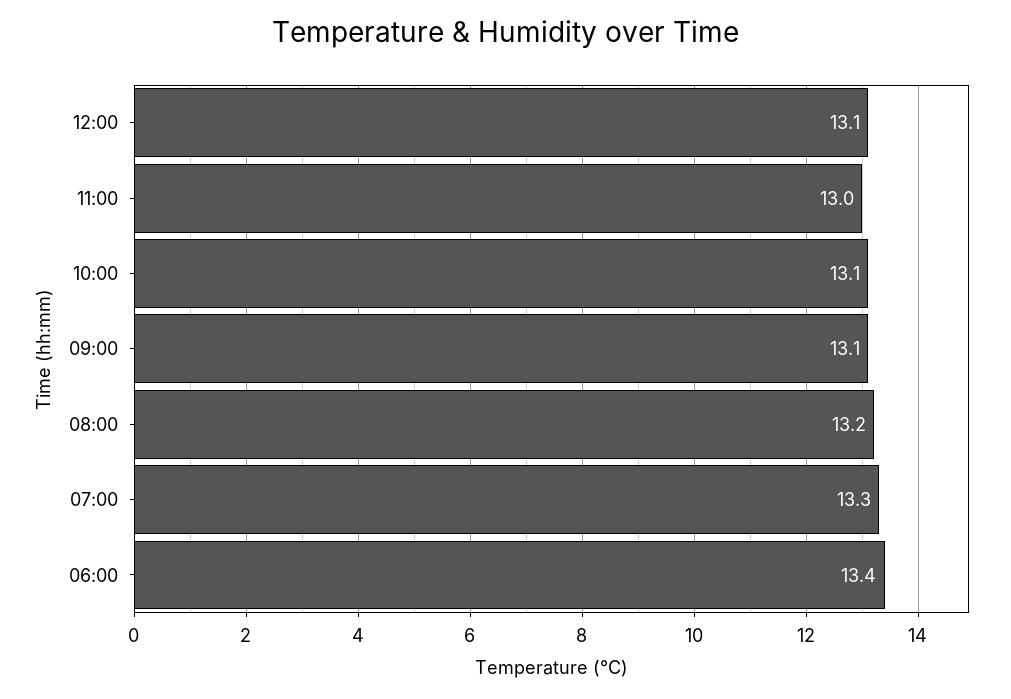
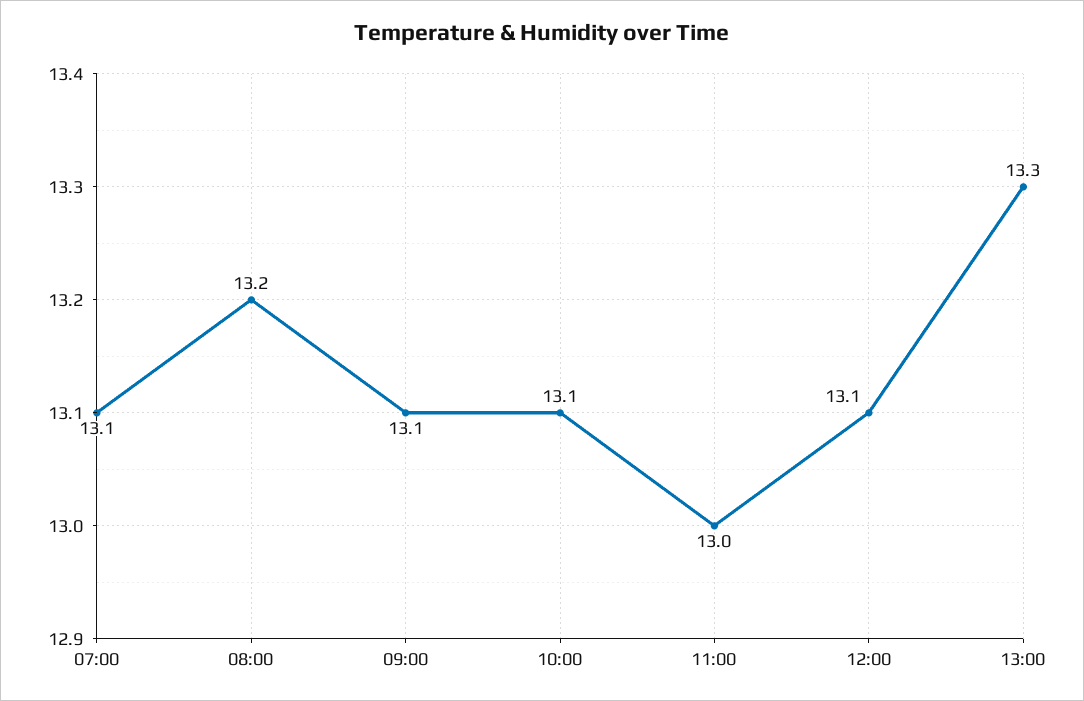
07:00: 13.3 -> 13.1
06:00: 13.4 -> none
13:00: none -> 13.3

